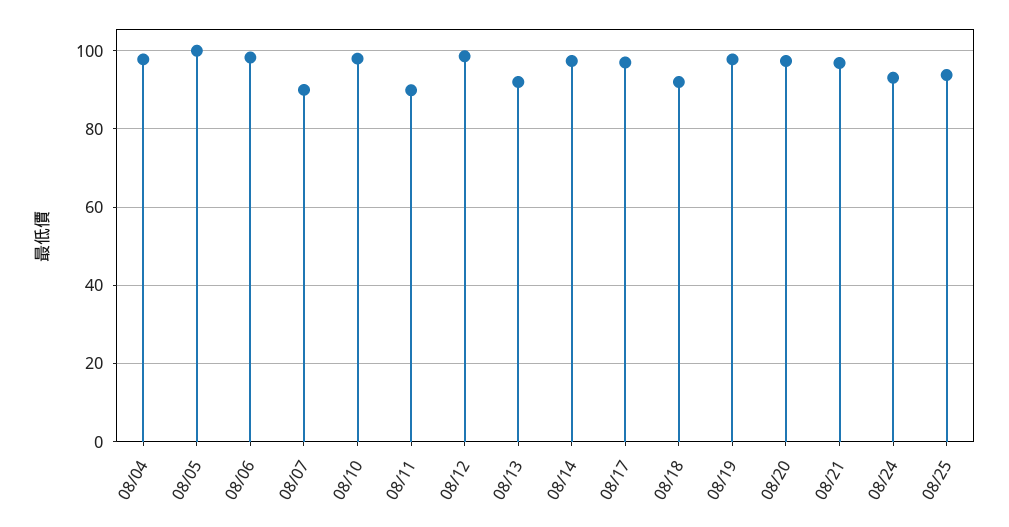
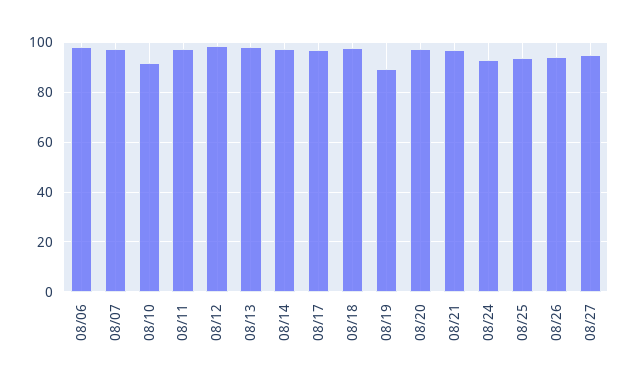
08/04: 98 -> none
08/05: 100 -> none
08/07: 90 -> 97.5
08/10: 98 -> 92.5
08/11: 90 -> 97.5
08/13: 92 -> 97.5
08/18: 92 -> 97.5
08/19: 98 -> 90
08/26: none -> 95
08/27: none -> 95

